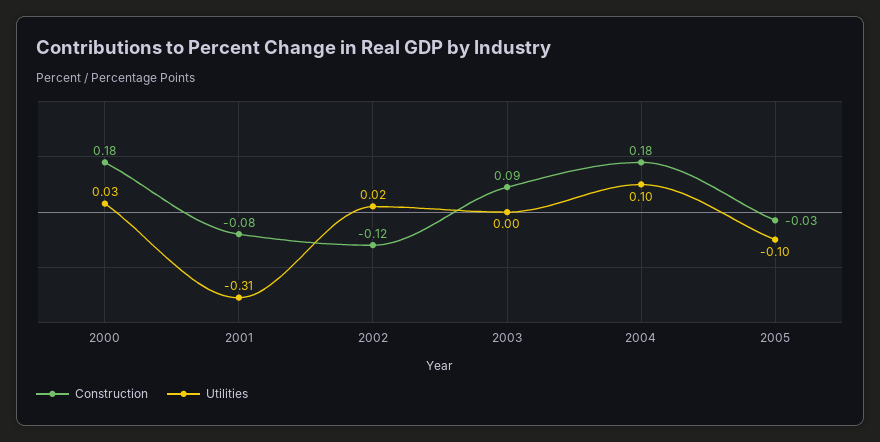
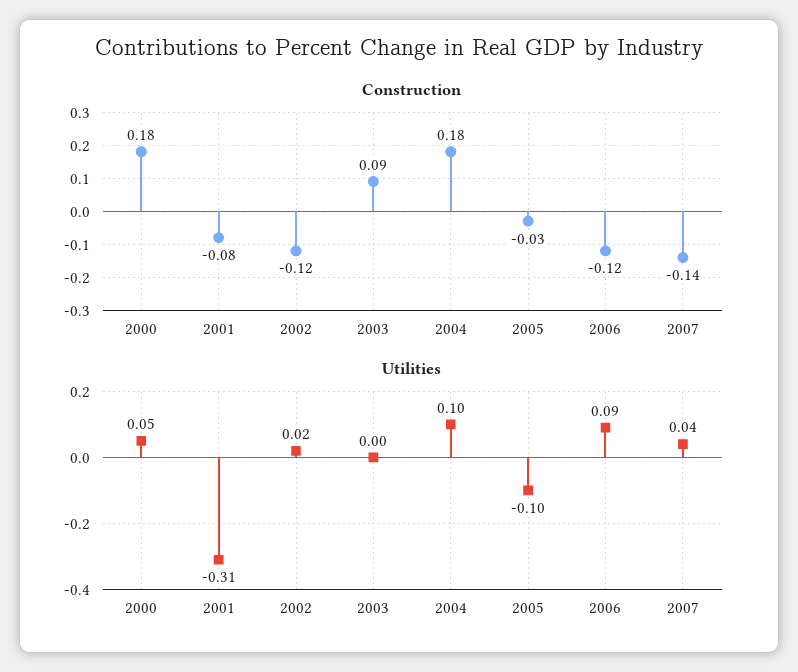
Utilities, 2000: 0.03 -> 0.05
Construction, 2006: none -> -0.12
Construction, 2007: none -> -0.14
Utilities, 2006: none -> 0.09
Utilities, 2007: none -> 0.04

